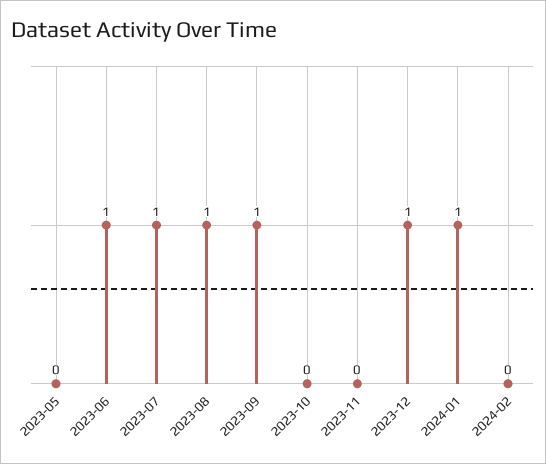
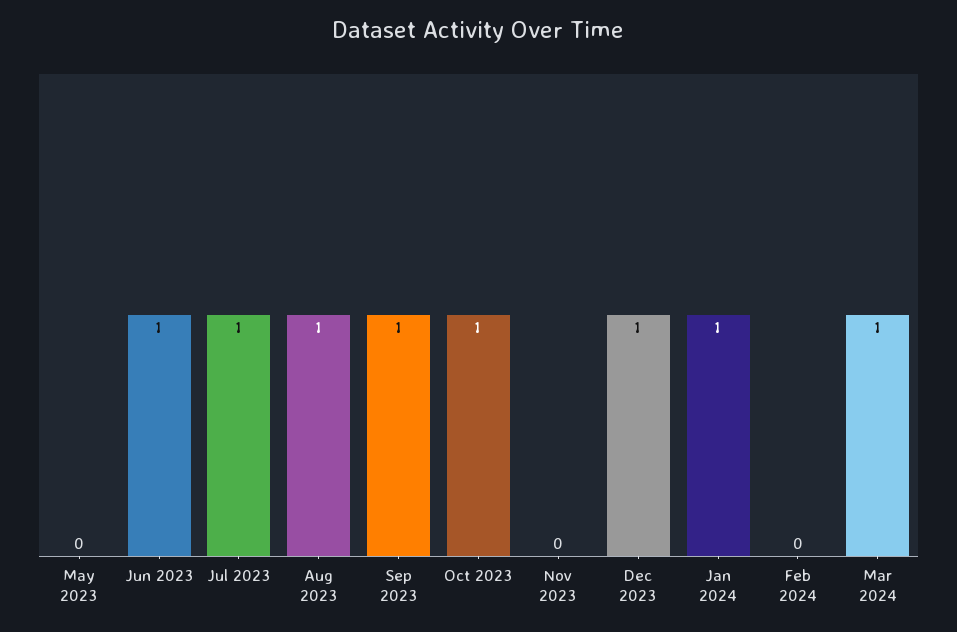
2023-10: 0 -> 1
Mar 2024: none -> 1

